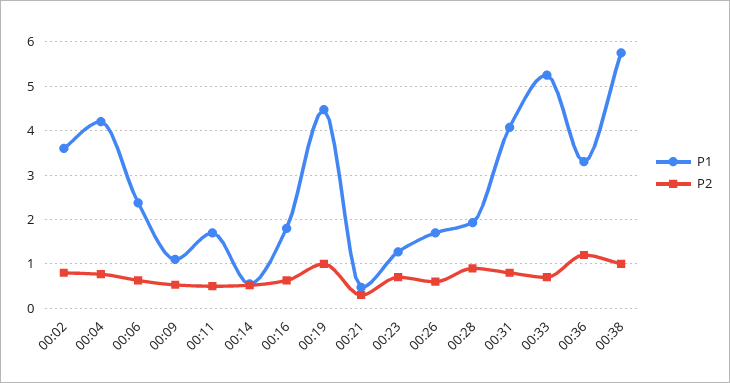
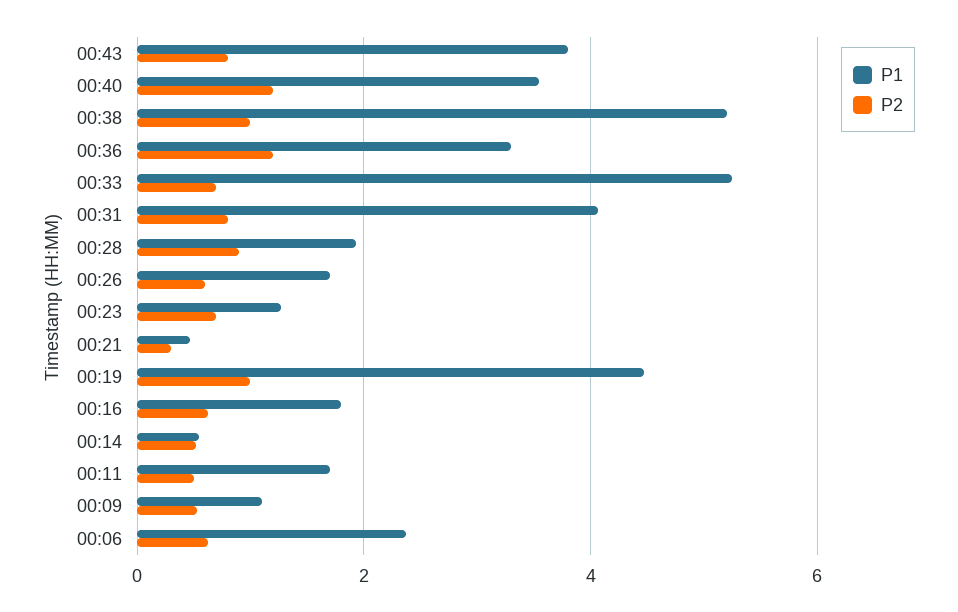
P1, 00:02: 3.6 -> none
P2, 00:02: 0.8 -> none
P1, 00:04: 4.2 -> none
P2, 00:04: 0.8 -> none
P1, 00:38: 5.8 -> 5.2
P1, 00:43: none -> 3.8
P2, 00:43: none -> 0.8
P1, 00:40: none -> 3.6
P2, 00:40: none -> 1.2

